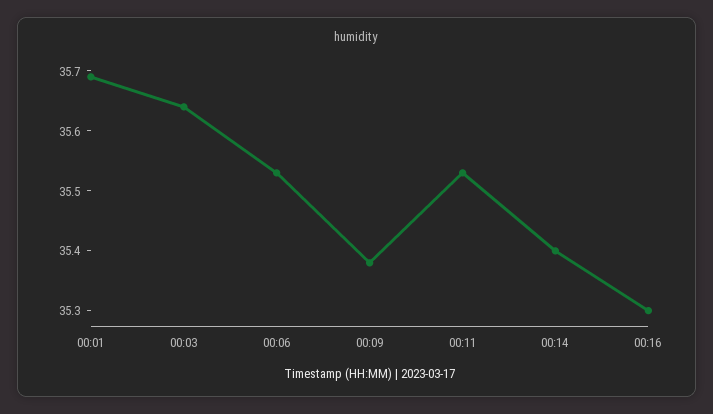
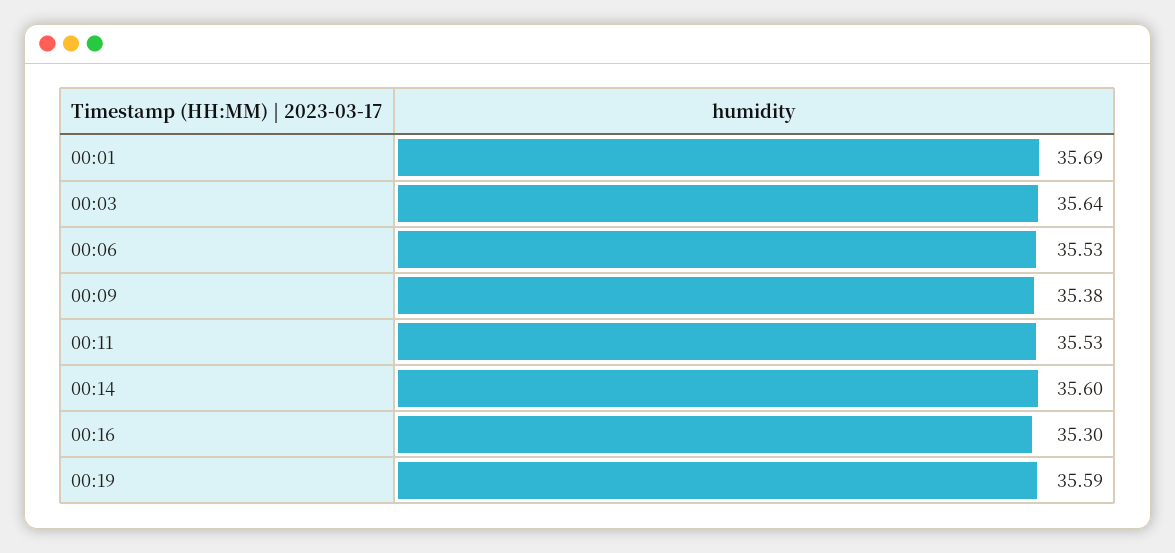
00:14: 35.4 -> 35.6
00:19: none -> 35.59

